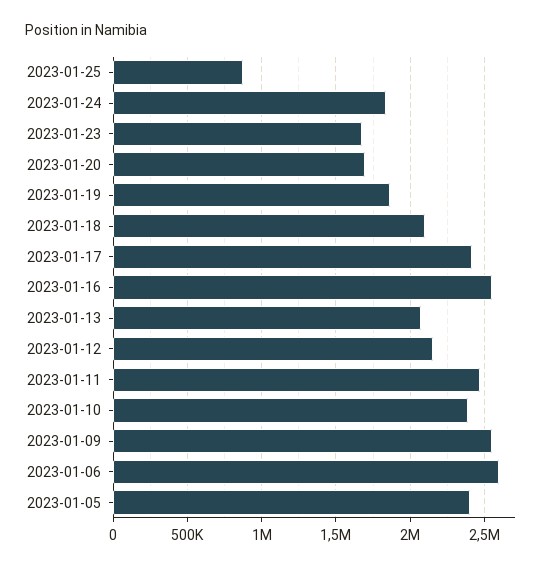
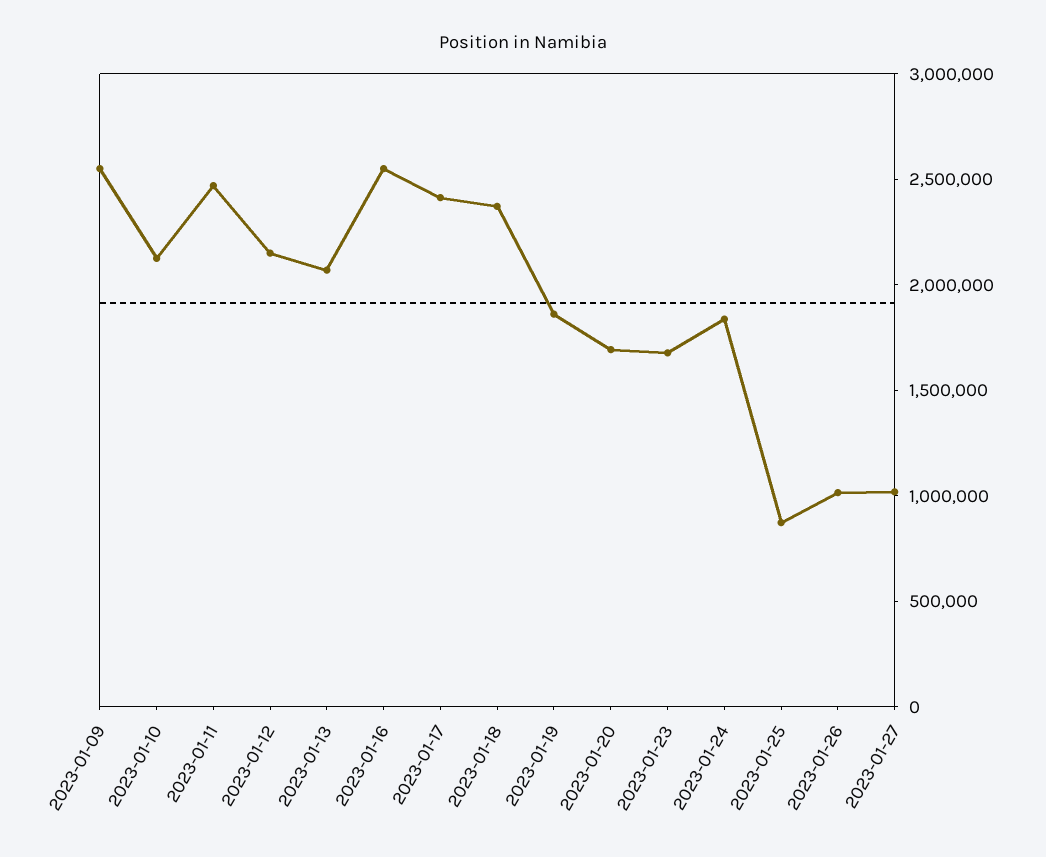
2023-01-18: 2100000 -> 2400000
2023-01-10: 2400000 -> 2100000
2023-01-06: 2600000 -> none
2023-01-05: 2400000 -> none
2023-01-26: none -> 1000000
2023-01-27: none -> 1000000

